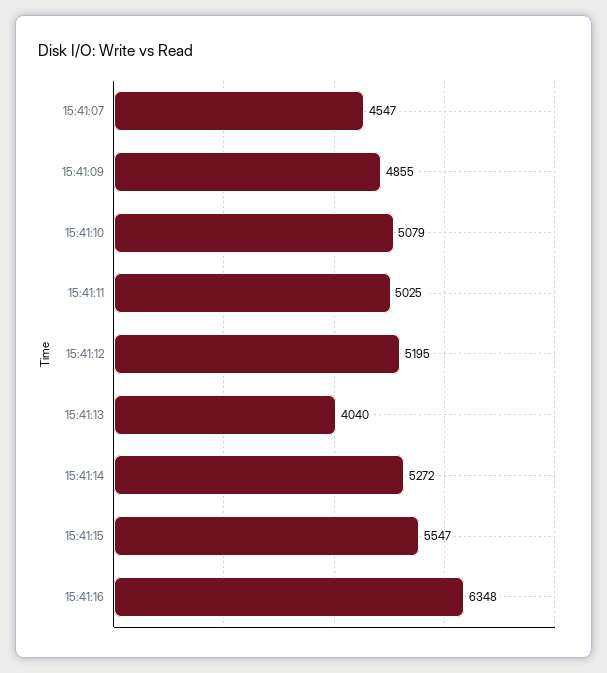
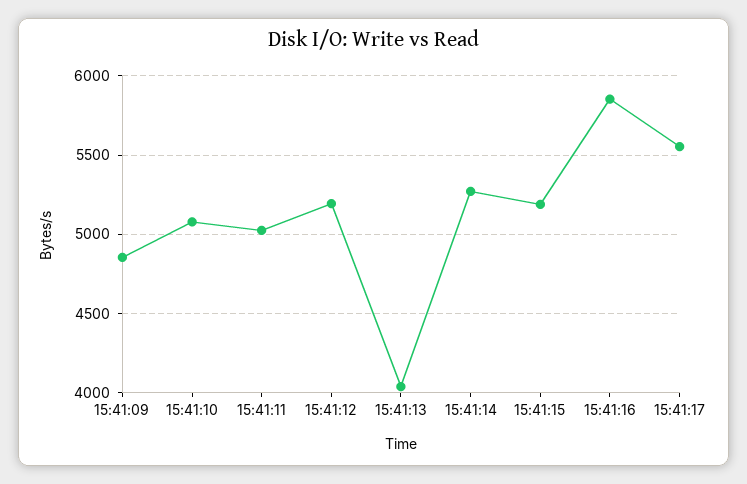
15:41:07: 4547 -> none
15:41:15: 5547 -> 5200
15:41:16: 6348 -> 5850
15:41:17: none -> 5550

